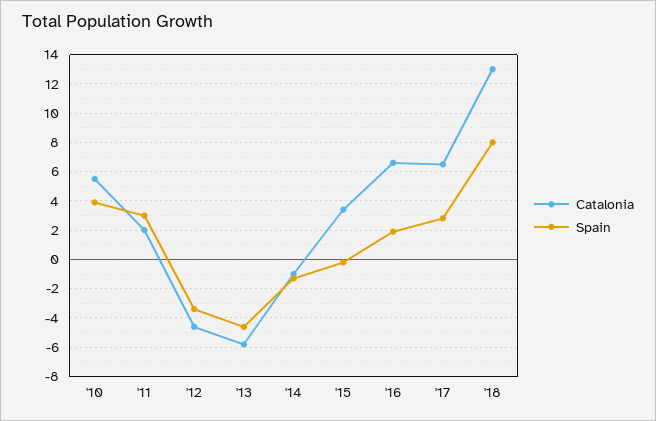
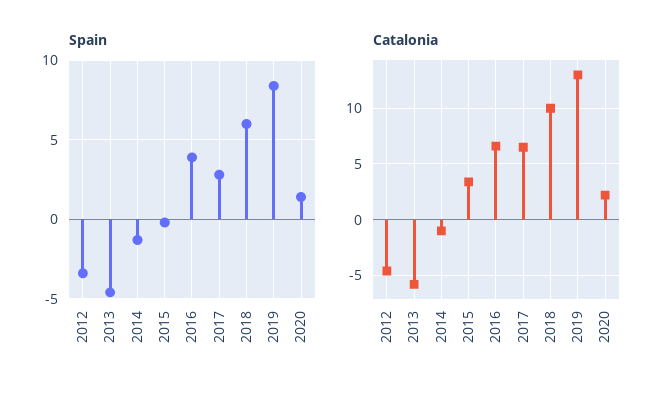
Catalonia, '10: 5.5 -> none
Spain, '10: 4 -> none
Catalonia, '11: 2 -> none
Spain, '11: 3 -> none
Spain, '16: 2 -> 4
Catalonia, '18: 13 -> 10
Spain, '18: 8 -> 6
Spain, 2019: none -> 8.5
Spain, 2020: none -> 1.5
Catalonia, 2019: none -> 13
Catalonia, 2020: none -> 2

